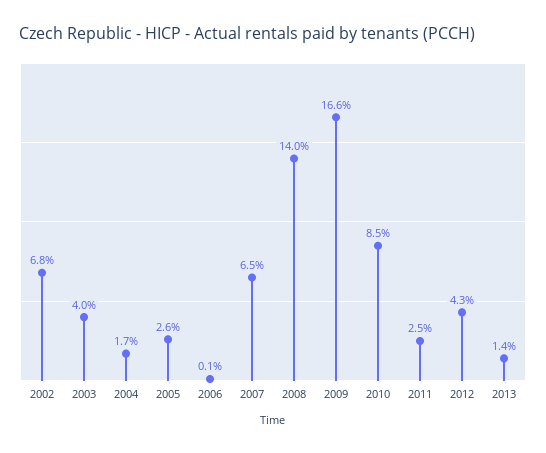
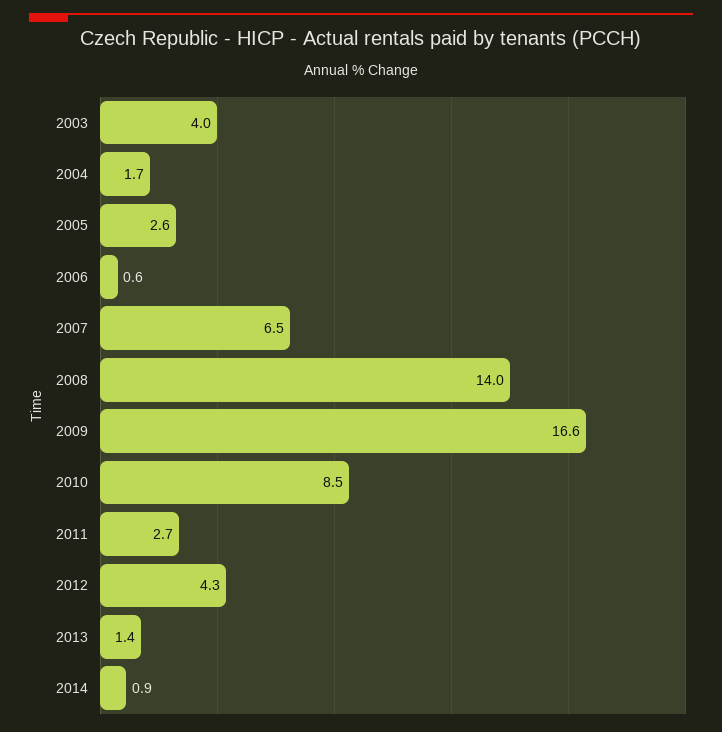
2002: 6.8 -> none
2006: 0.1 -> 0.6
2011: 2.5 -> 2.7
2014: none -> 0.9

